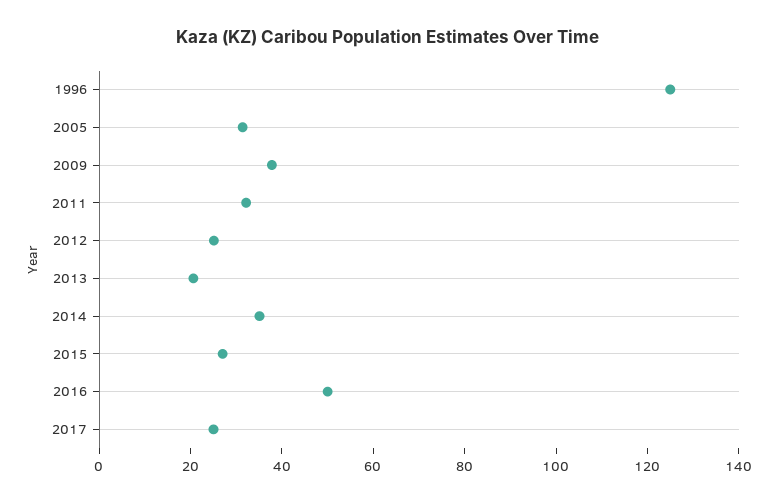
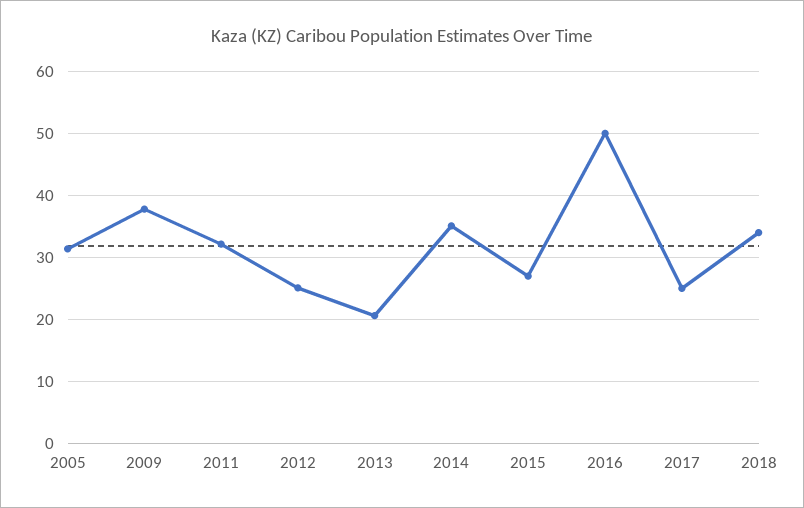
1996: 125 -> none
2018: none -> 34

